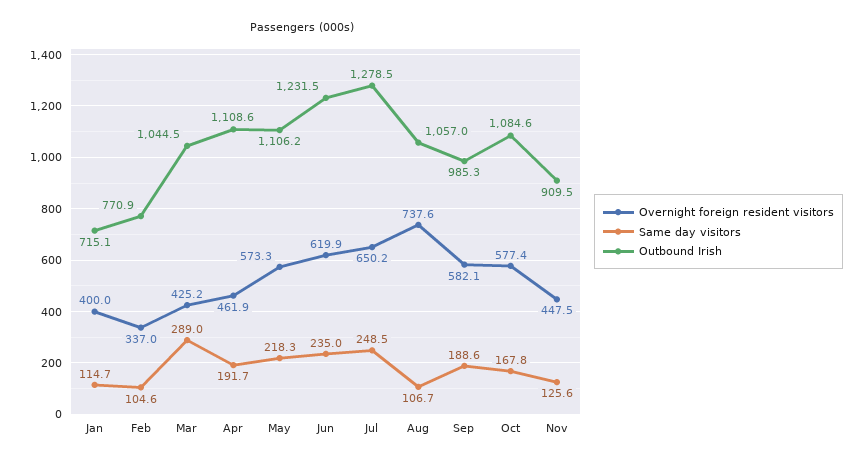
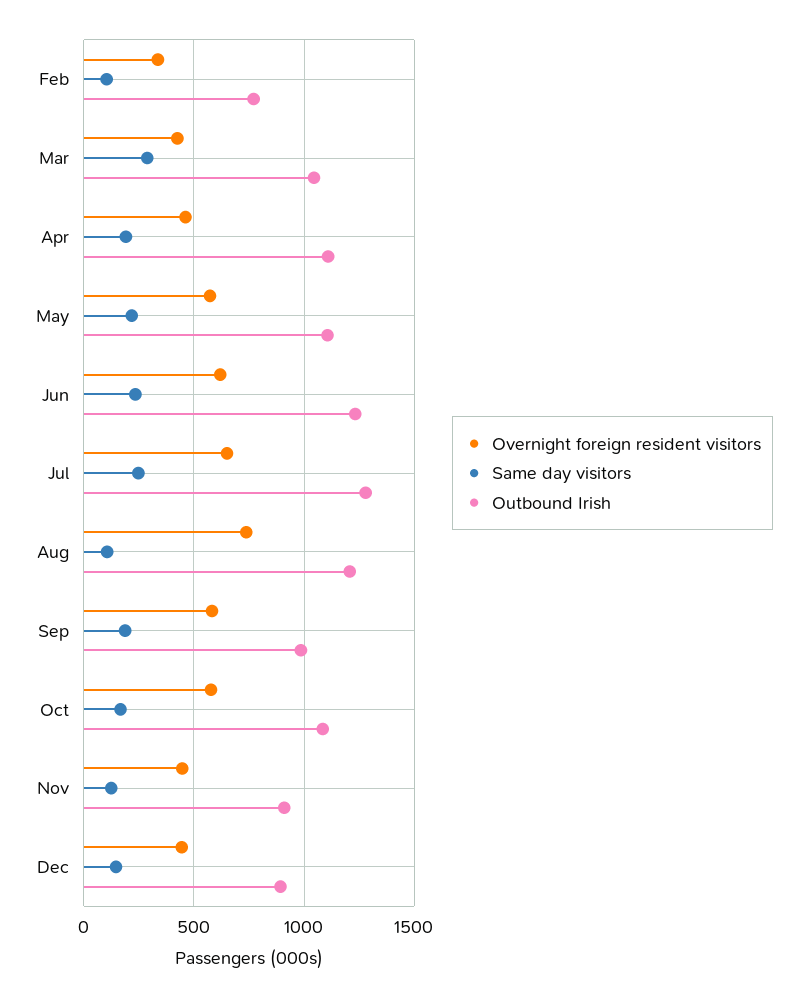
Overnight foreign resident visitors, Jan: 400 -> none
Same day visitors, Jan: 114.7 -> none
Outbound Irish, Jan: 715.1 -> none
Outbound Irish, Aug: 1057 -> 1200
Overnight foreign resident visitors, Dec: none -> 450
Same day visitors, Dec: none -> 150
Outbound Irish, Dec: none -> 900

